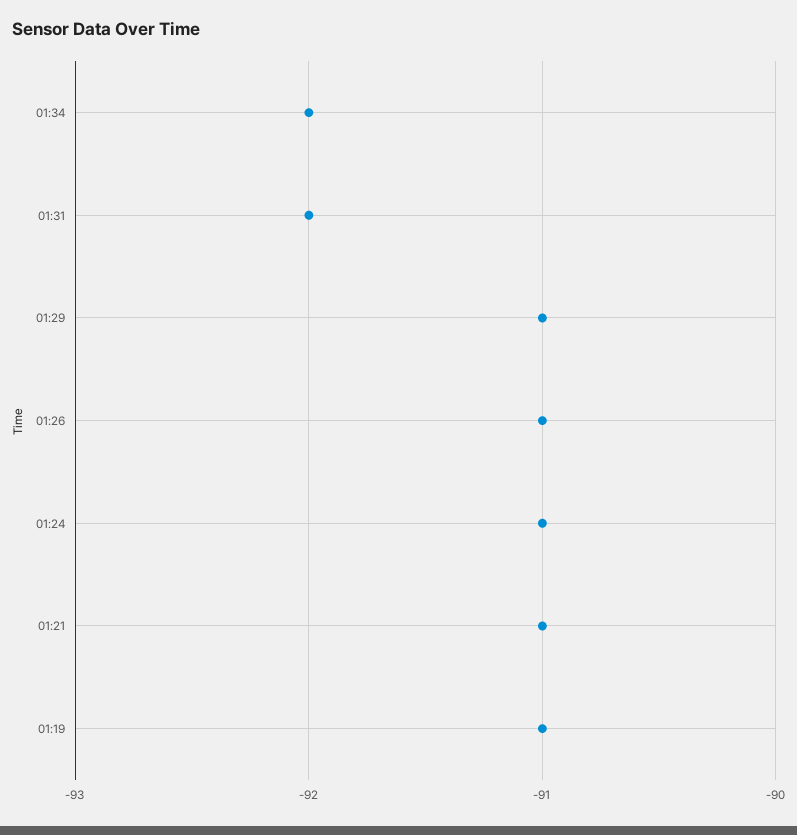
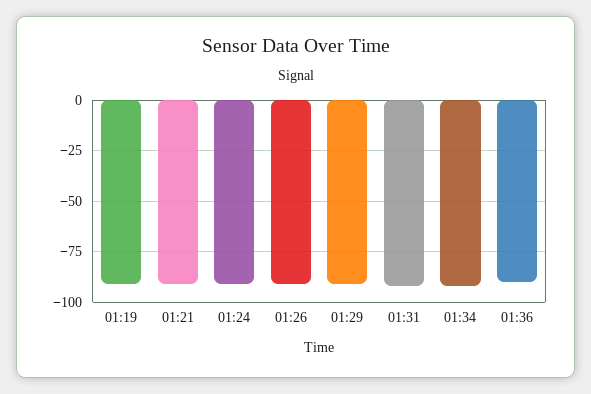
01:36: none -> -90

